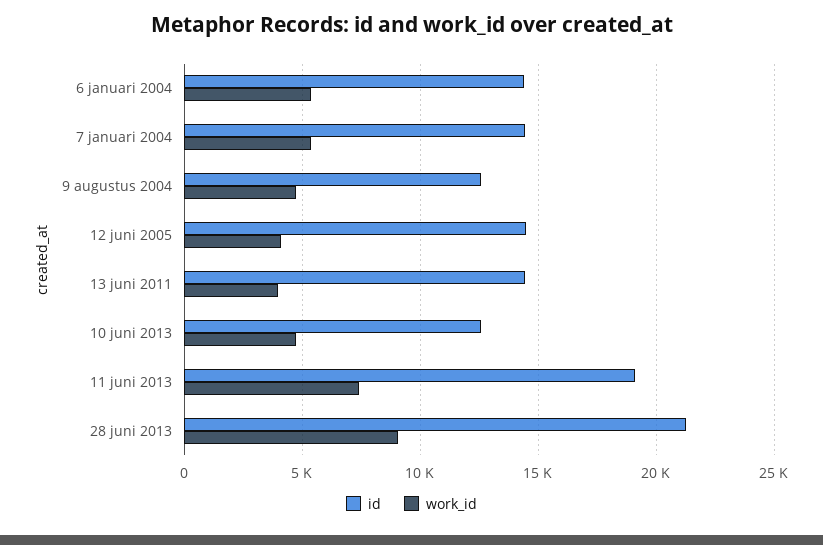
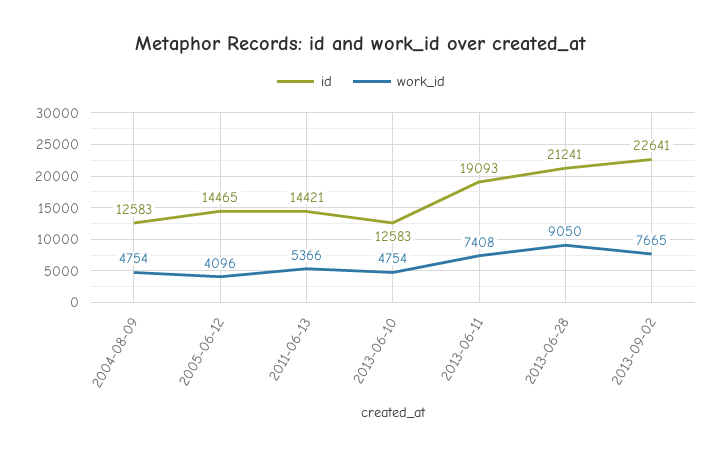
id, 6 januari 2004: 14500 -> none
work_id, 6 januari 2004: 5500 -> none
id, 7 januari 2004: 14500 -> none
work_id, 7 januari 2004: 5500 -> none
work_id, 13 juni 2011: 4000 -> 5366
id, 2013-09-02: none -> 22641
work_id, 2013-09-02: none -> 7665

